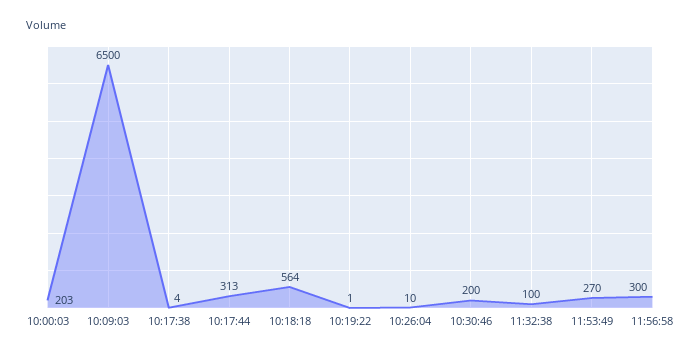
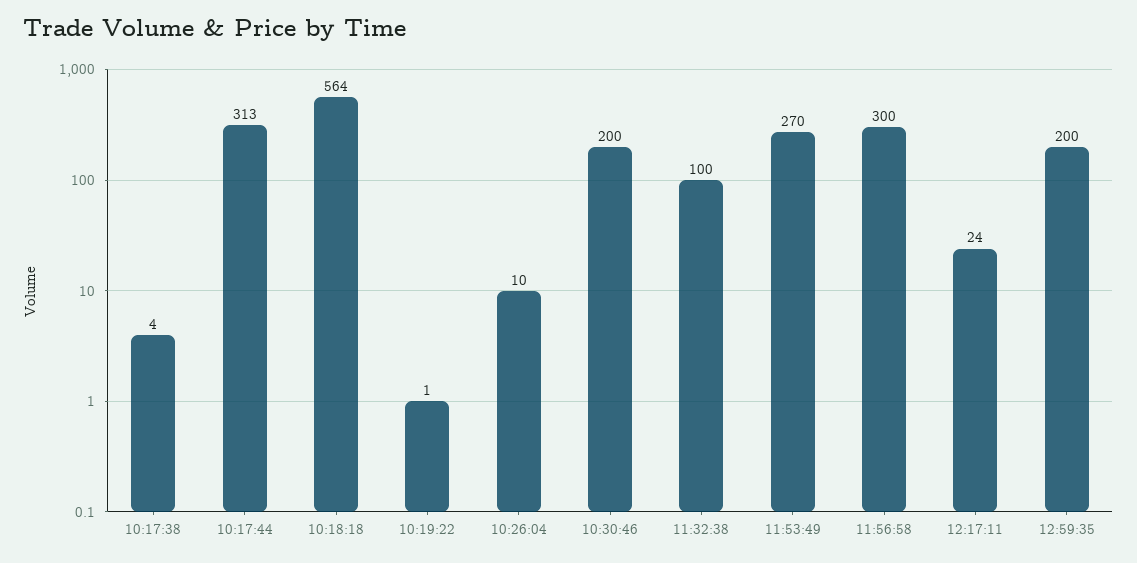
10:00:03: 203 -> none
10:09:03: 6500 -> none
12:17:11: none -> 24
12:59:35: none -> 200

